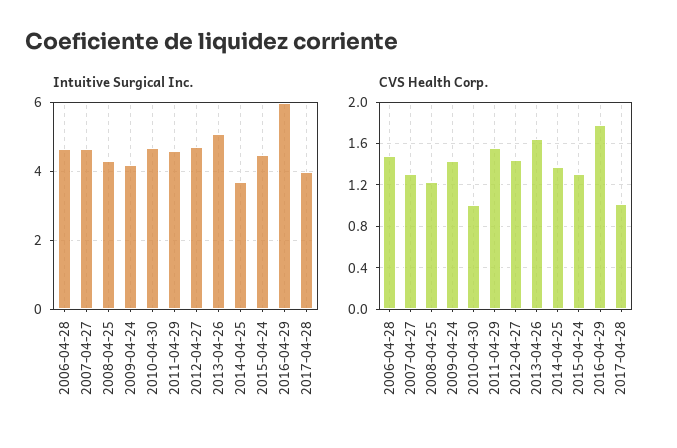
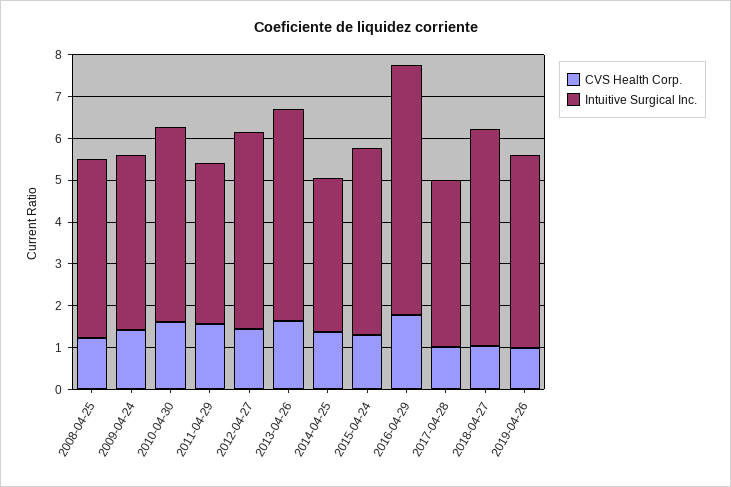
Intuitive Surgical Inc., 2006-04-28: 4.6 -> none
Intuitive Surgical Inc., 2007-04-27: 4.6 -> none
Intuitive Surgical Inc., 2011-04-29: 4.6 -> 3.8
CVS Health Corp., 2006-04-28: 1.5 -> none
CVS Health Corp., 2007-04-27: 1.3 -> none
CVS Health Corp., 2010-04-30: 1 -> 1.6
CVS Health Corp., 2018-04-27: none -> 1
Intuitive Surgical Inc., 2018-04-27: none -> 5.2
CVS Health Corp., 2019-04-26: none -> 1
Intuitive Surgical Inc., 2019-04-26: none -> 4.6

